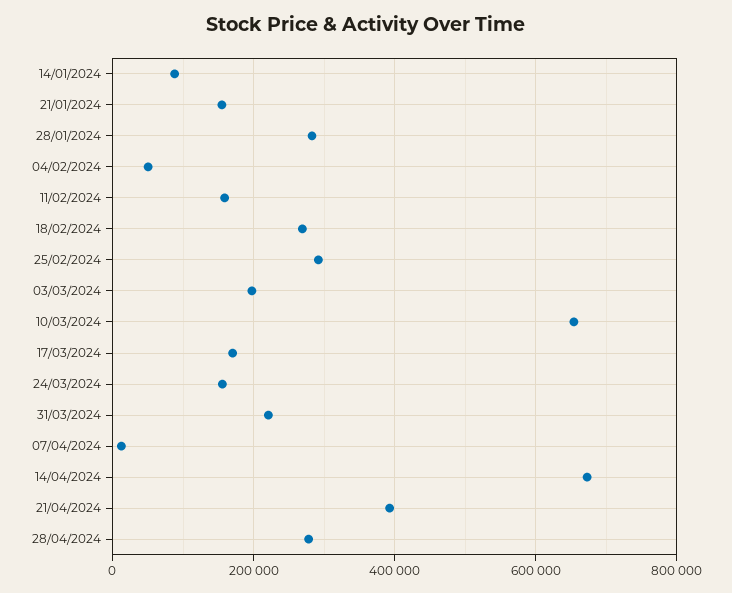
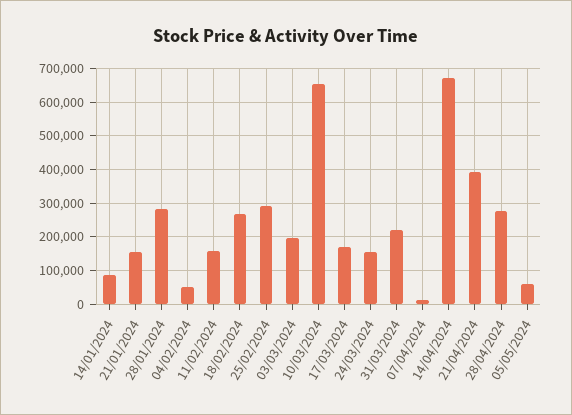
05/05/2024: none -> 60000

